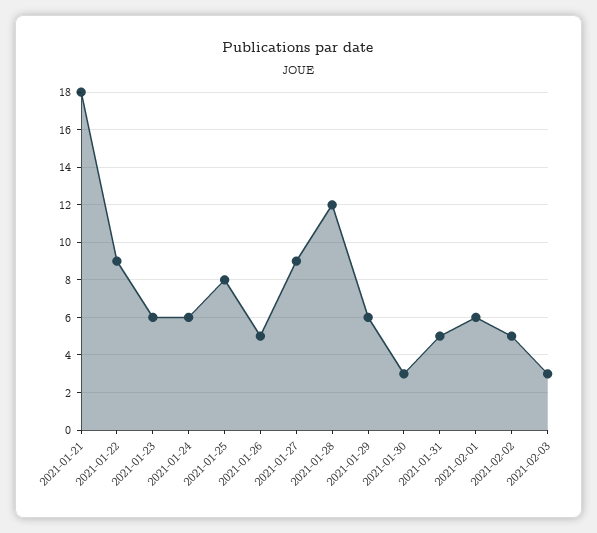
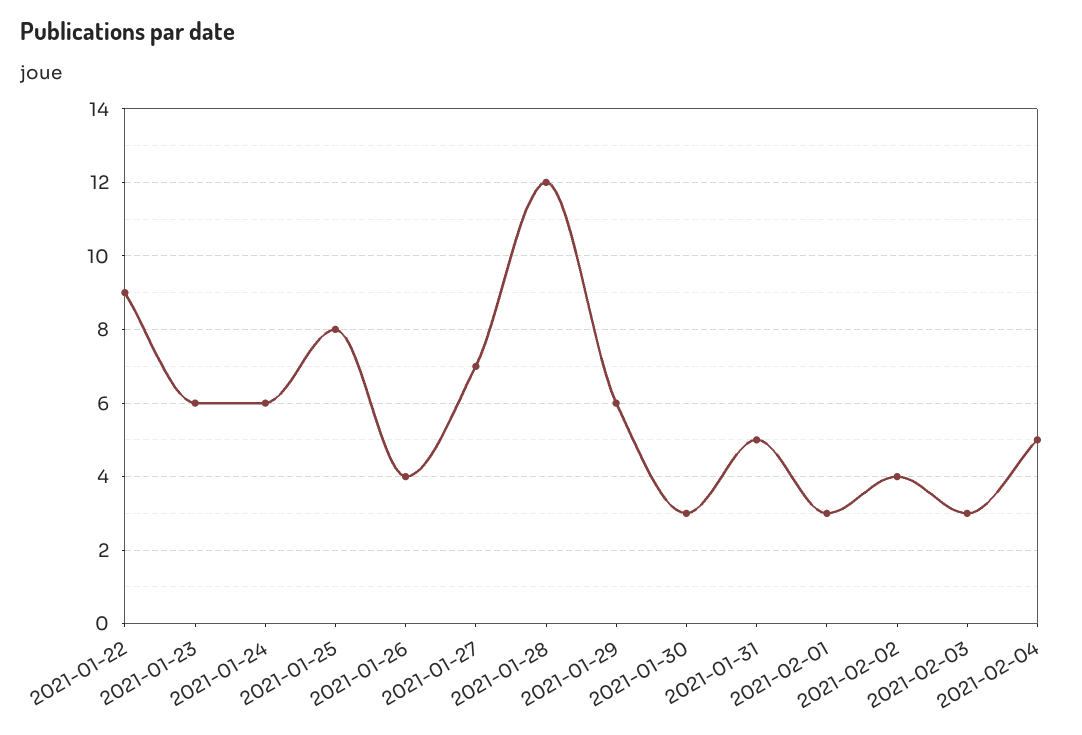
2021-01-21: 18 -> none
2021-01-26: 5 -> 4
2021-01-27: 9 -> 7
2021-02-01: 6 -> 3
2021-02-02: 5 -> 4
2021-02-04: none -> 5

